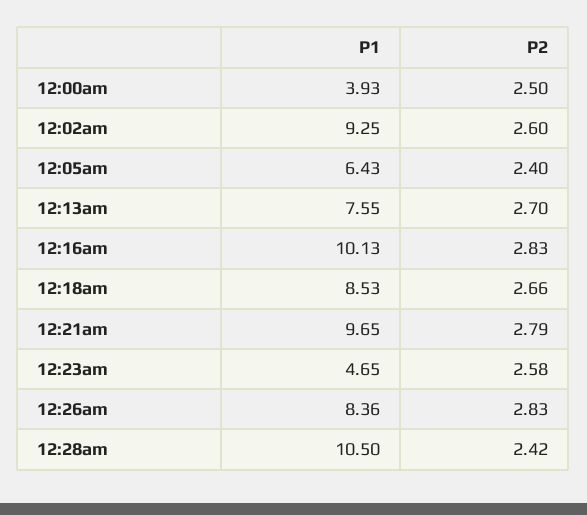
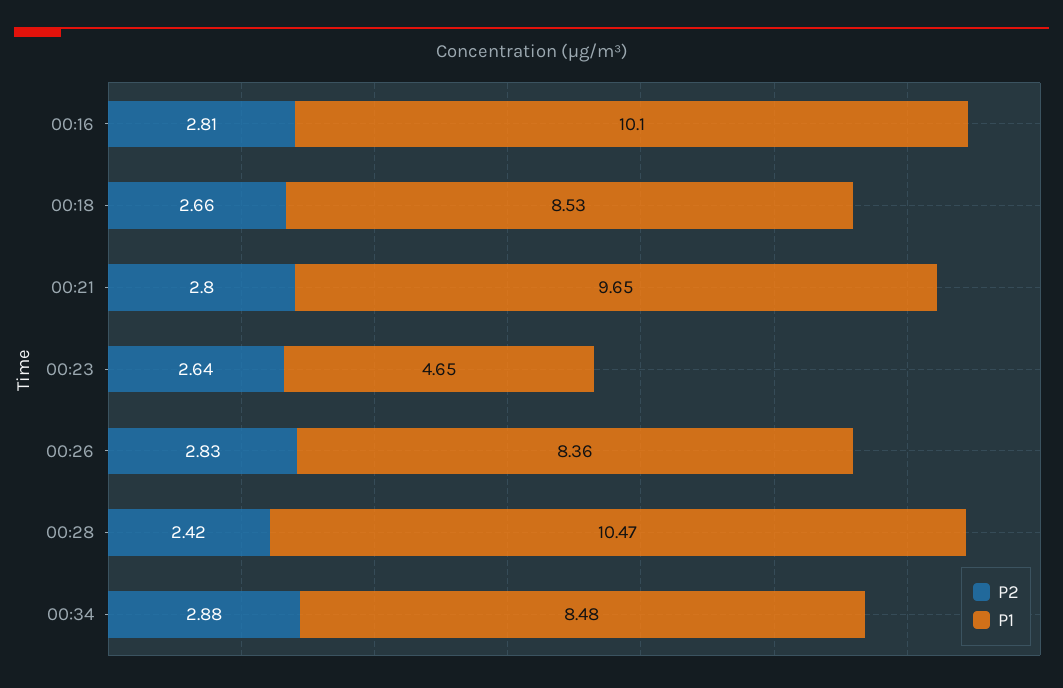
P1, 12:00am: 3.93 -> none
P2, 12:00am: 2.5 -> none
P1, 12:02am: 9.25 -> none
P2, 12:02am: 2.6 -> none
P1, 12:05am: 6.43 -> none
P2, 12:05am: 2.4 -> none
P1, 12:13am: 7.55 -> none
P2, 12:13am: 2.7 -> none
P1, 12:16am: 10.13 -> 10.1
P2, 12:16am: 2.83 -> 2.81
P2, 12:21am: 2.79 -> 2.8
P2, 12:23am: 2.58 -> 2.64
P1, 12:28am: 10.5 -> 10.47
P2, 00:34: none -> 2.88
P1, 00:34: none -> 8.48

